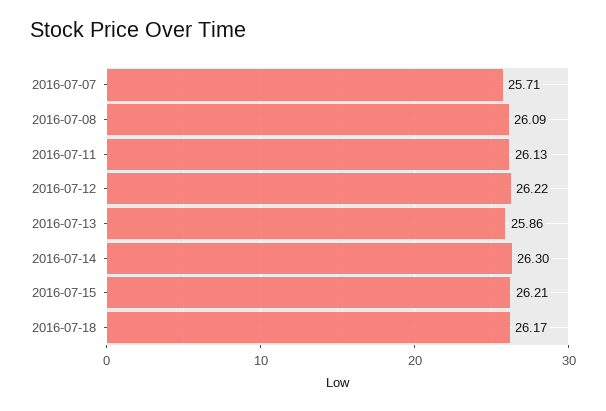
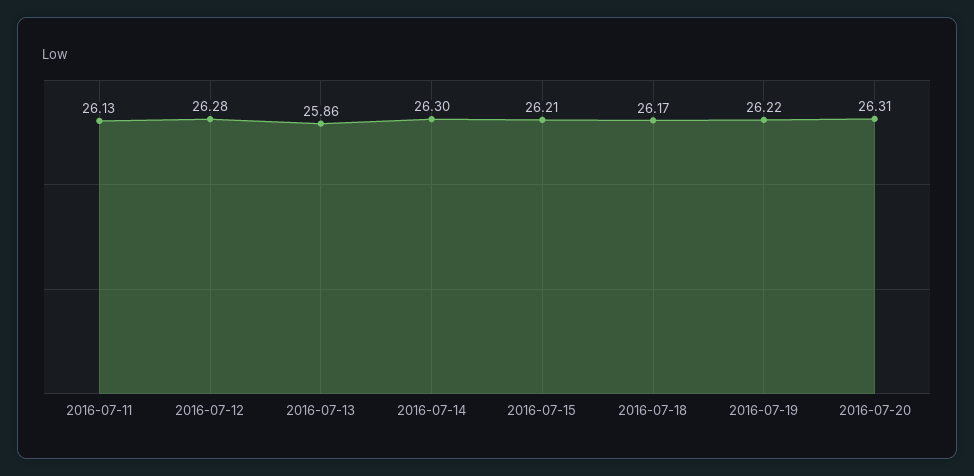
2016-07-07: 25.71 -> none
2016-07-08: 26.09 -> none
2016-07-12: 26.22 -> 26.28
2016-07-19: none -> 26.22
2016-07-20: none -> 26.31

